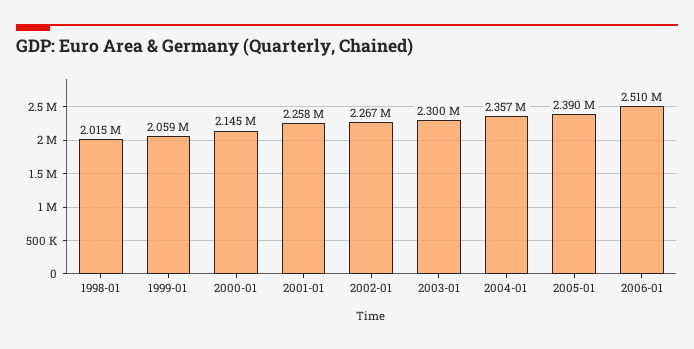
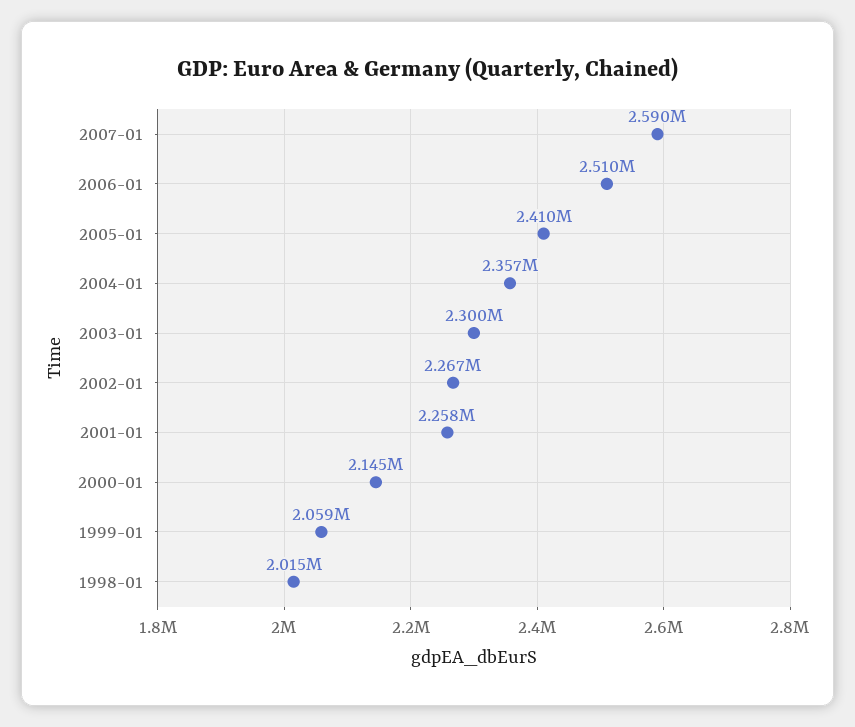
2005-01: 2390000 -> 2410000
2007-01: none -> 2590000

